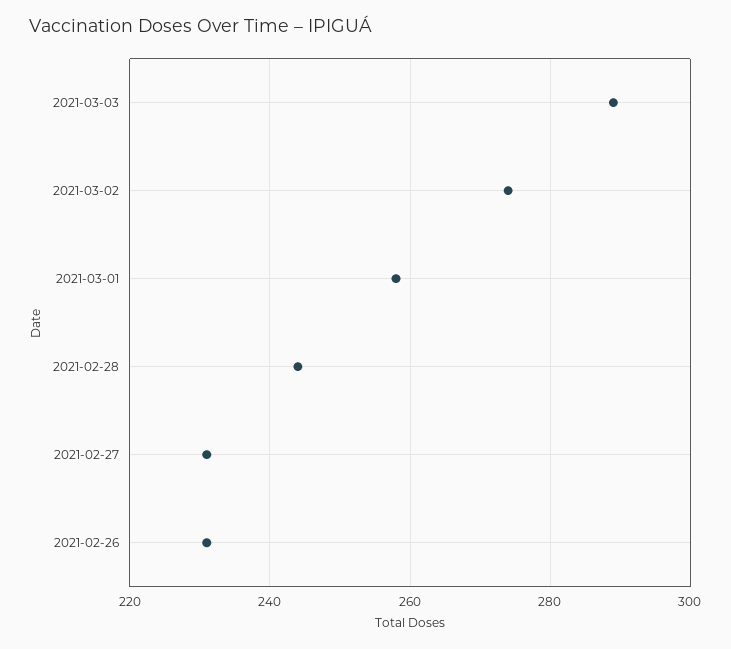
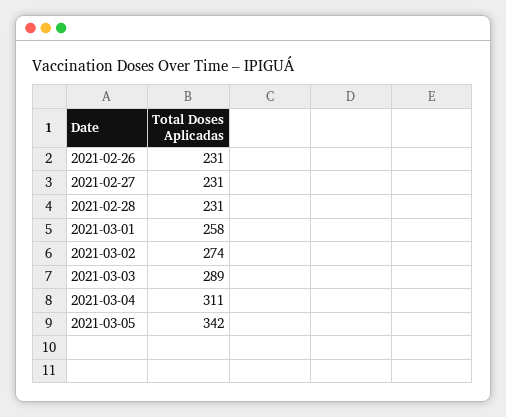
2021-02-28: 245 -> 231
2021-03-04: none -> 311
2021-03-05: none -> 342

